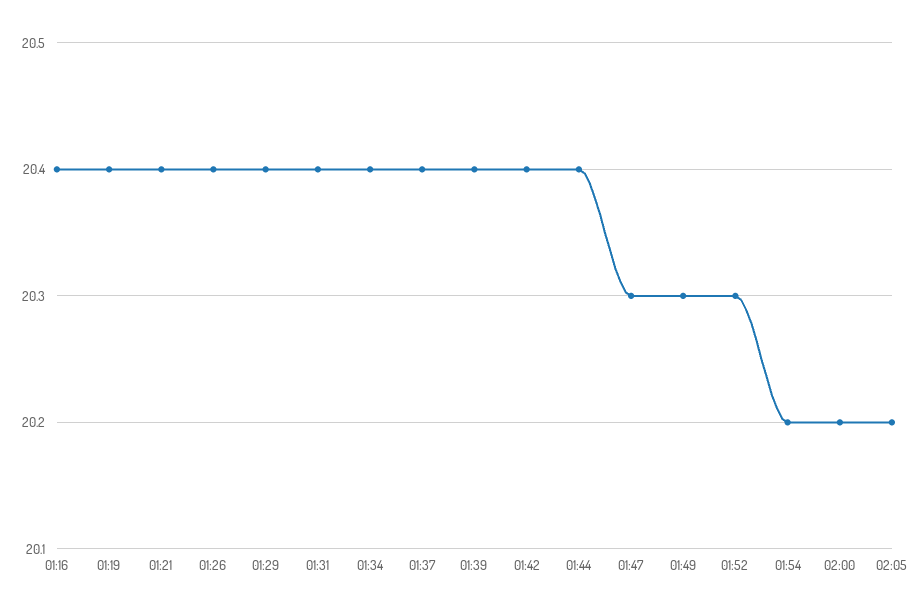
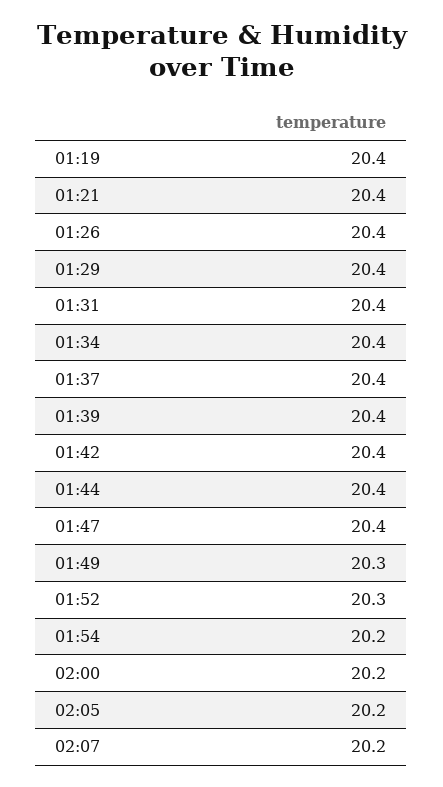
01:16: 20.4 -> none
01:47: 20.3 -> 20.4
02:07: none -> 20.2

